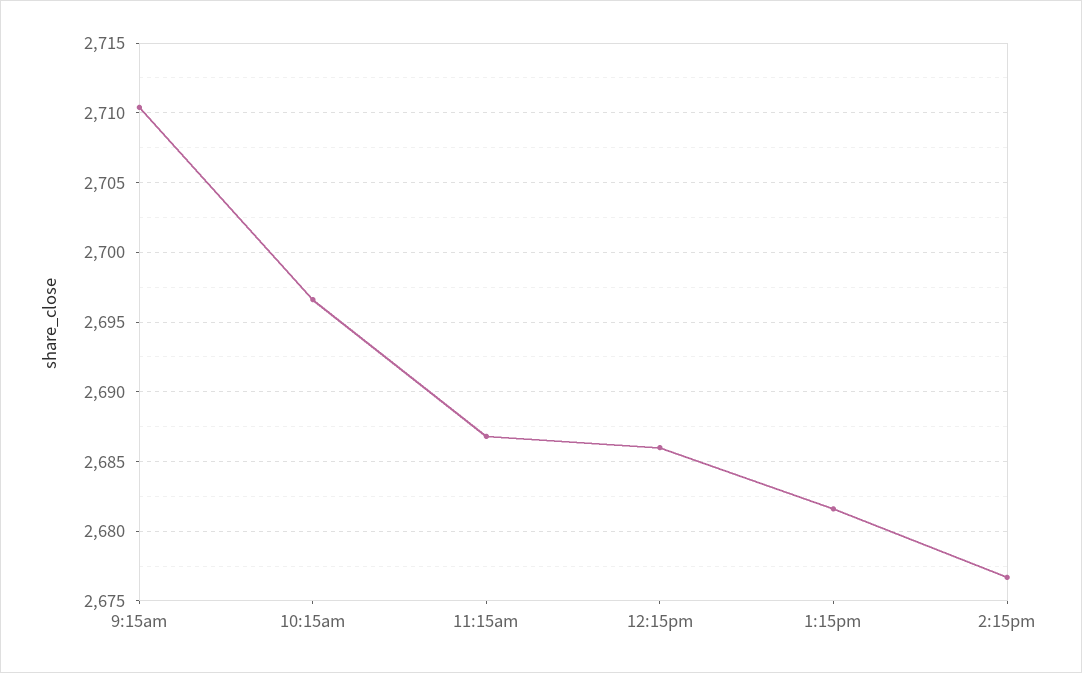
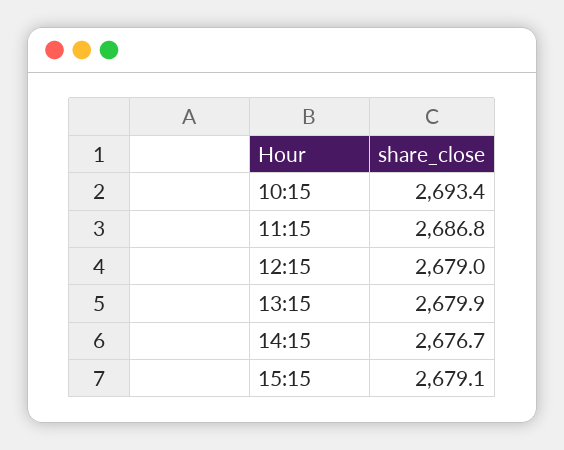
9:15am: 2710.5 -> none
10:15am: 2696.5 -> 2693.4
12:15pm: 2686 -> 2679
1:15pm: 2681.5 -> 2679.9
15:15: none -> 2679.1

